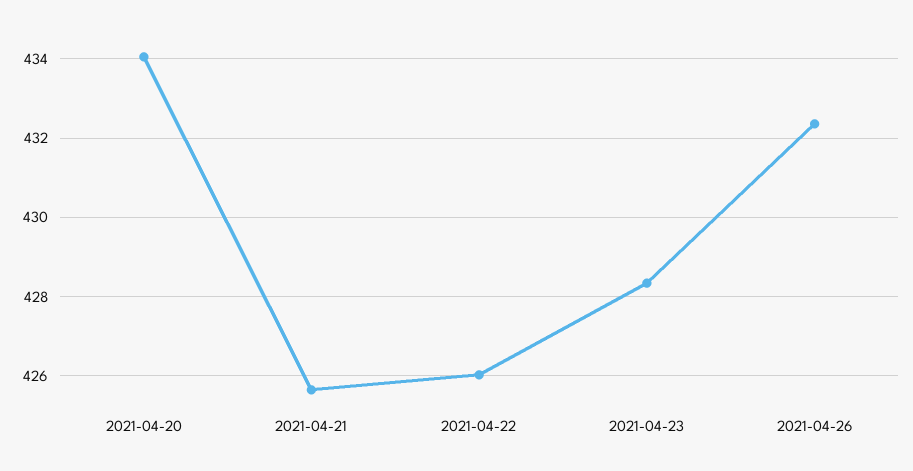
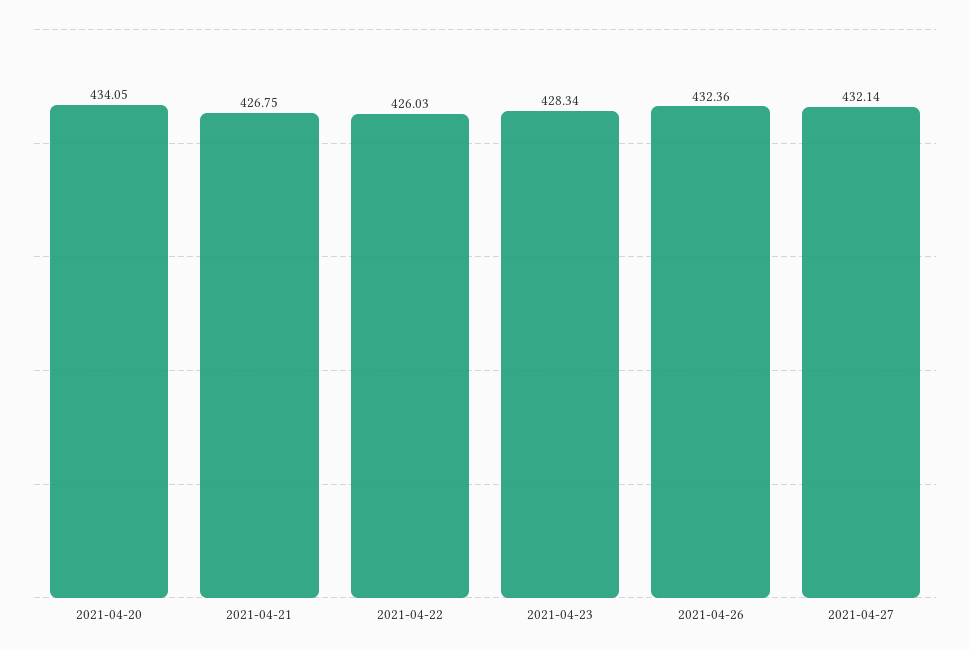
2021-04-21: 425.6 -> 426.75
2021-04-27: none -> 432.14

